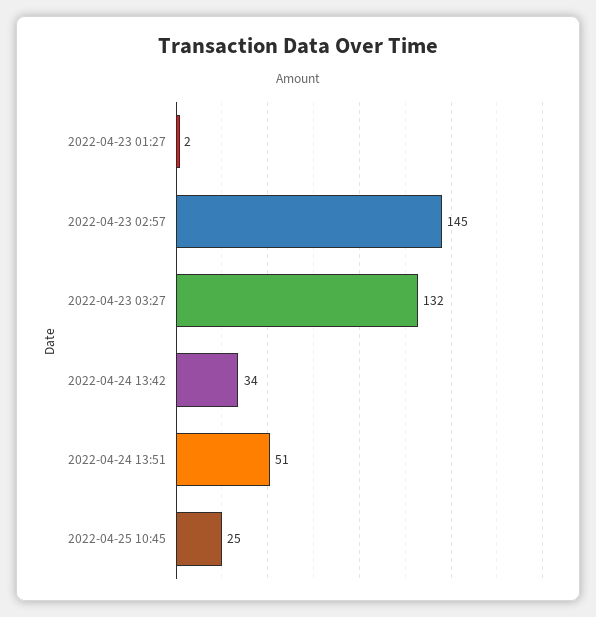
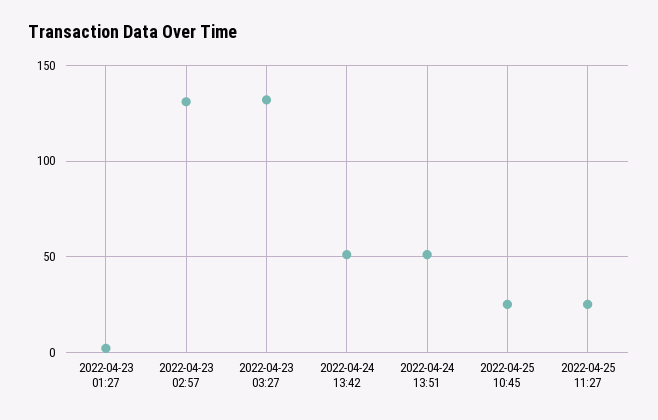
2022-04-23 02:57: 145 -> 130
2022-04-24 13:42: 34 -> 50
2022-04-25 11:27: none -> 25

